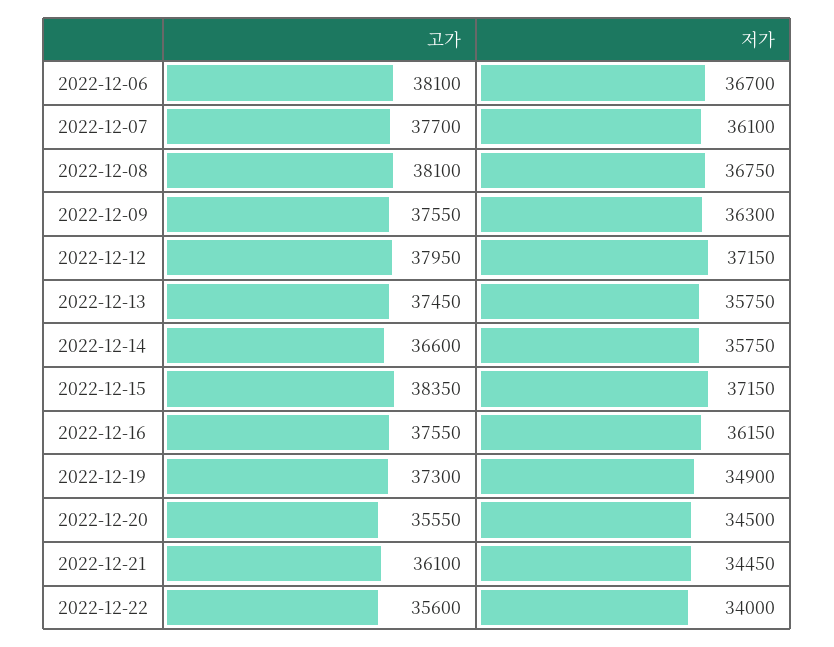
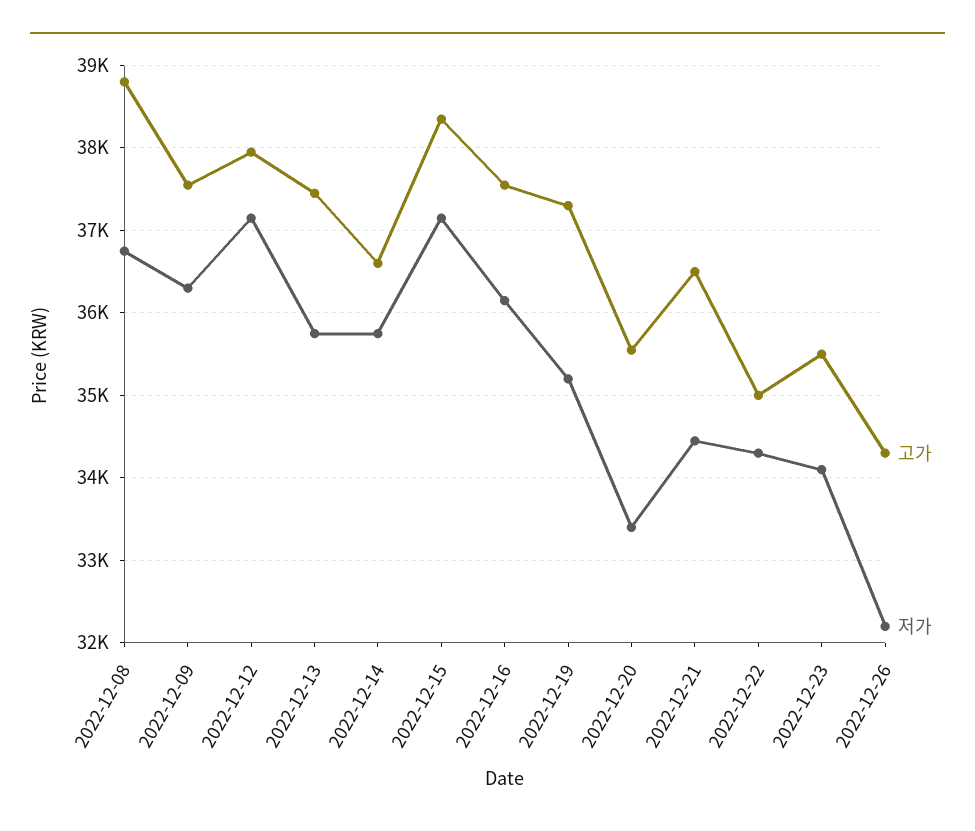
고가, 2022-12-06: 38100 -> none
저가, 2022-12-06: 36700 -> none
고가, 2022-12-07: 37700 -> none
저가, 2022-12-07: 36100 -> none
고가, 2022-12-08: 38100 -> 38800
저가, 2022-12-19: 34900 -> 35200
저가, 2022-12-20: 34500 -> 33400
고가, 2022-12-21: 36100 -> 36500
고가, 2022-12-22: 35600 -> 35000
저가, 2022-12-22: 34000 -> 34300
고가, 2022-12-23: none -> 35500
저가, 2022-12-23: none -> 34100
고가, 2022-12-26: none -> 34300
저가, 2022-12-26: none -> 32200

